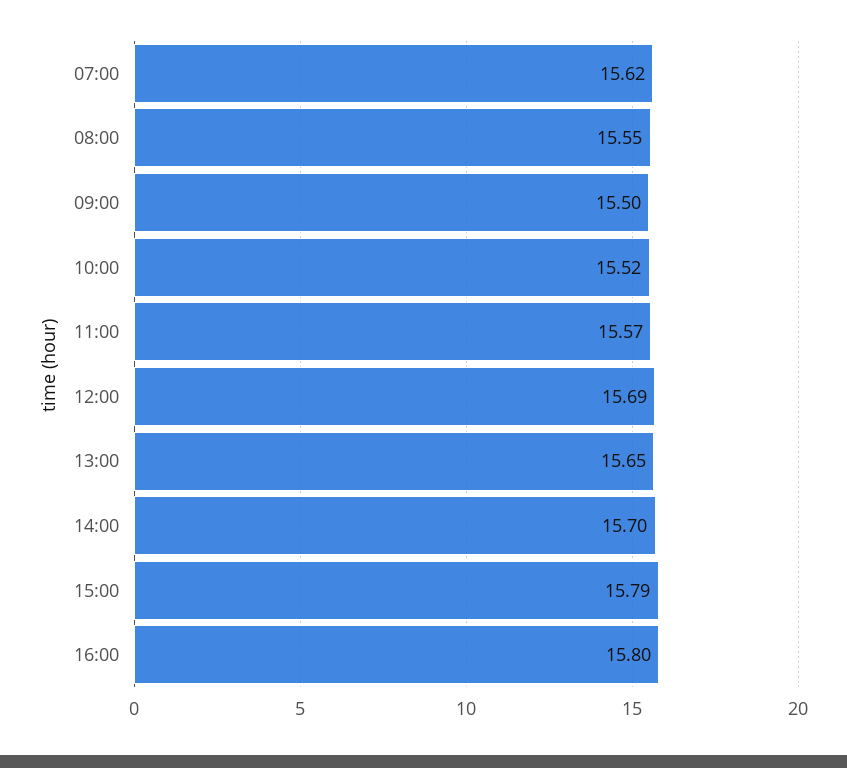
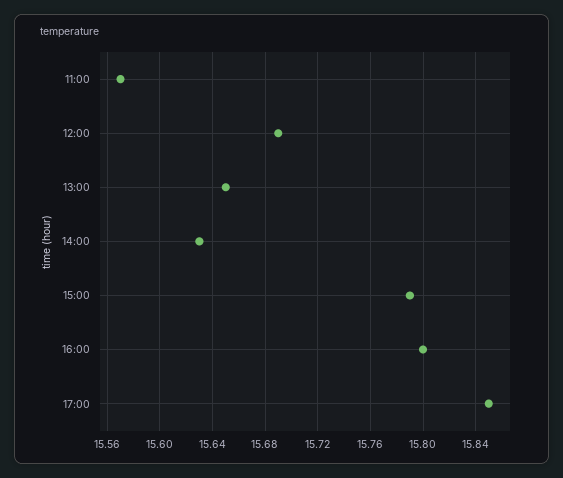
07:00: 15.62 -> none
08:00: 15.55 -> none
09:00: 15.5 -> none
10:00: 15.52 -> none
14:00: 15.7 -> 15.63
17:00: none -> 15.85

